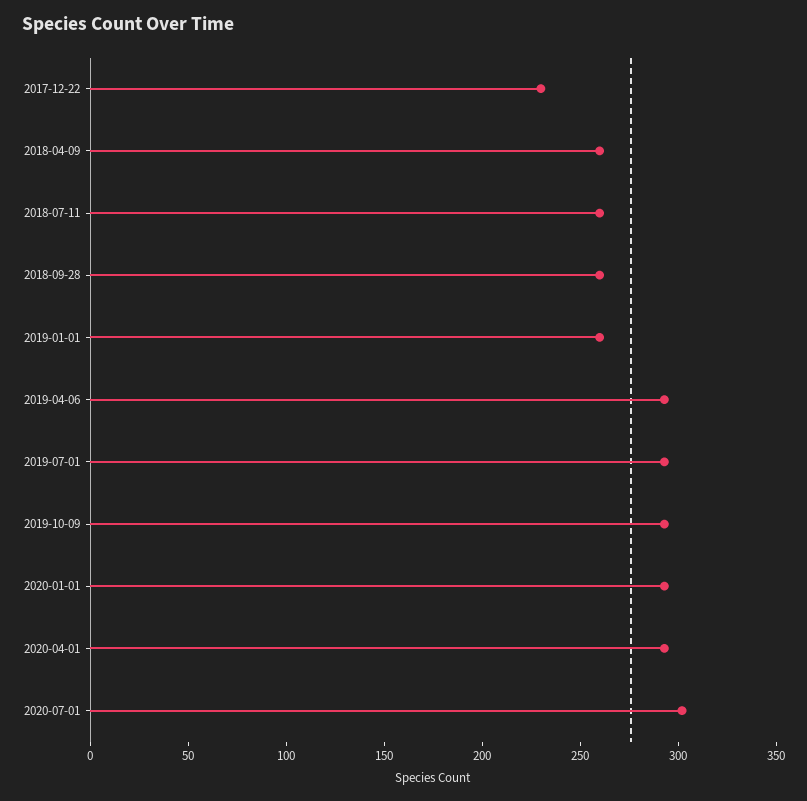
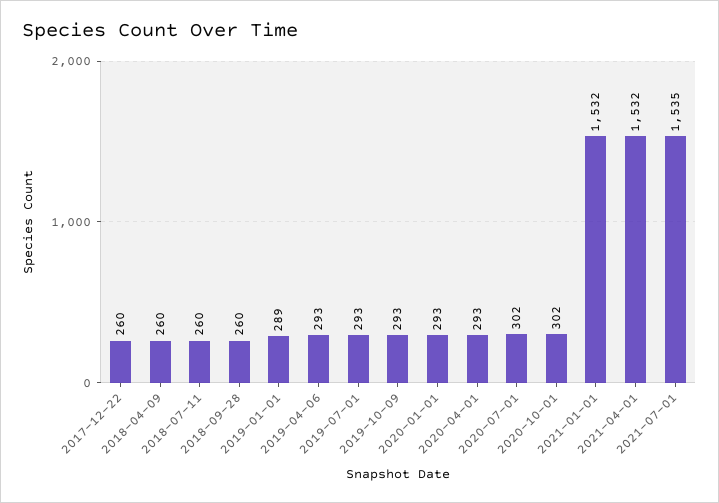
2017-12-22: 230 -> 260
2019-01-01: 260 -> 289
2020-10-01: none -> 302
2021-01-01: none -> 1532
2021-04-01: none -> 1532
2021-07-01: none -> 1535

